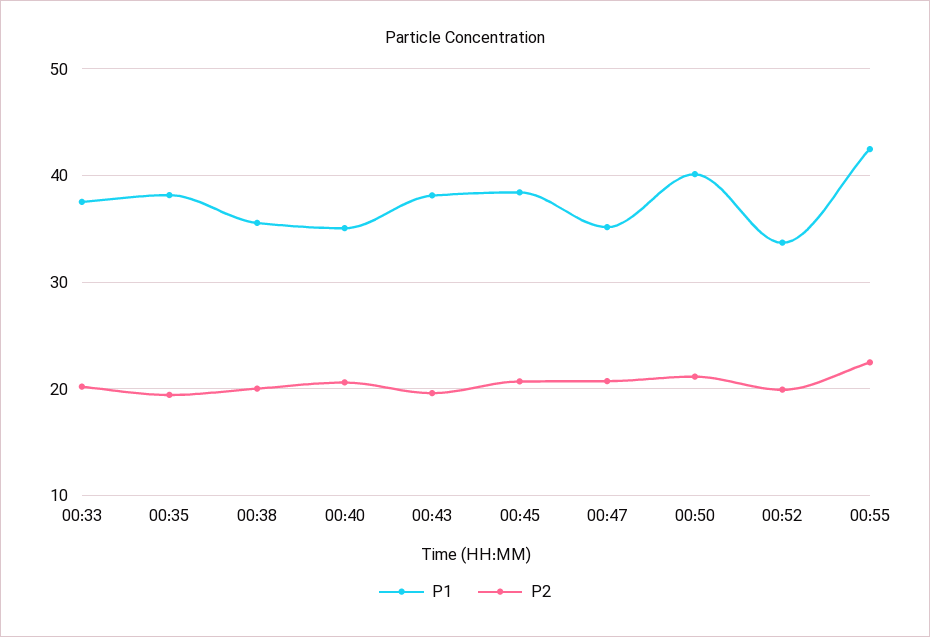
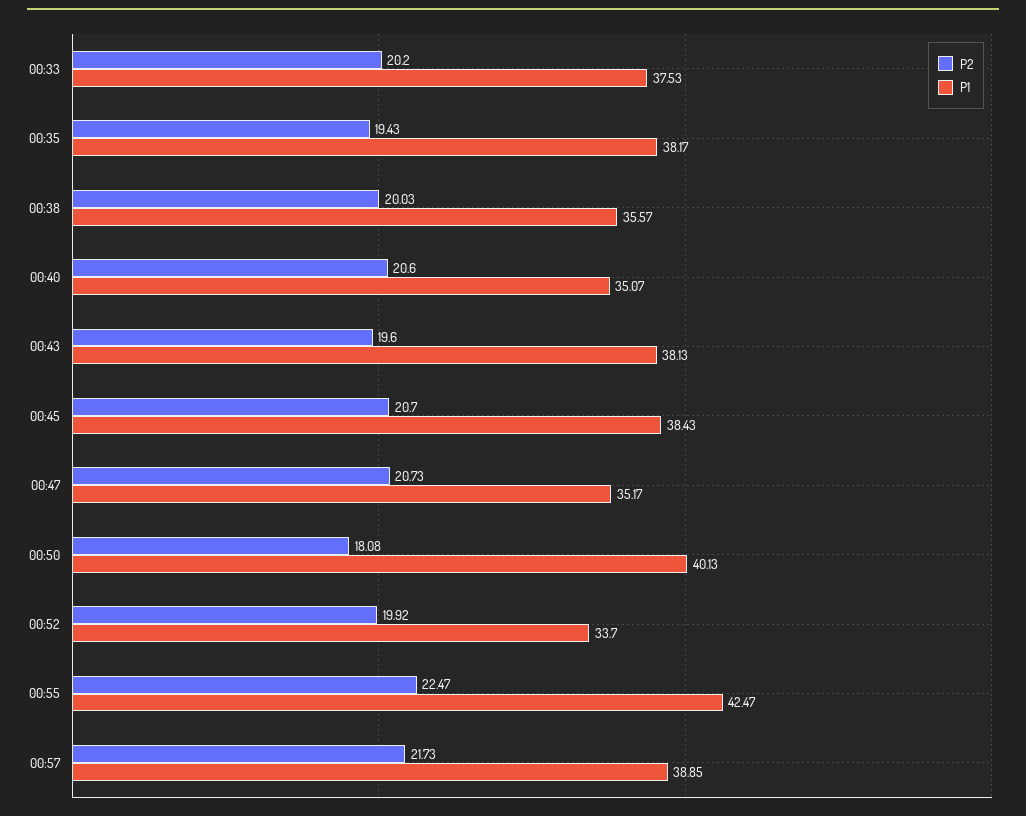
P2, 00:50: 21 -> 18.08
P2, 00:57: none -> 21.73
P1, 00:57: none -> 38.85

